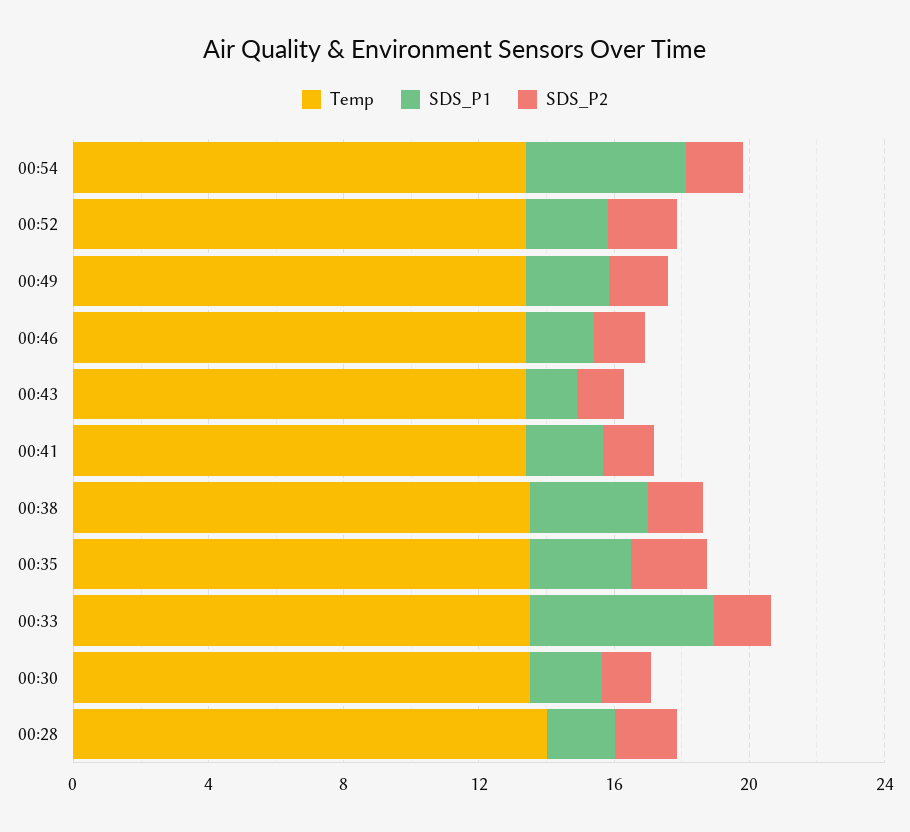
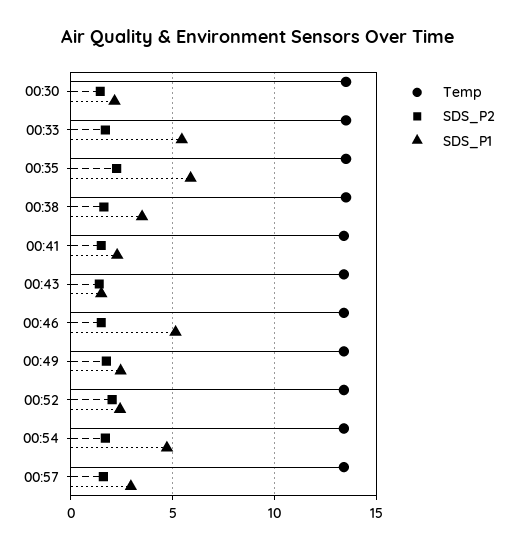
SDS_P1, 00:46: 2 -> 5
SDS_P1, 00:35: 3 -> 6
Temp, 00:28: 14 -> none
SDS_P1, 00:28: 2 -> none
SDS_P2, 00:28: 2 -> none
Temp, 00:57: none -> 13.5
SDS_P2, 00:57: none -> 1.5
SDS_P1, 00:57: none -> 3

